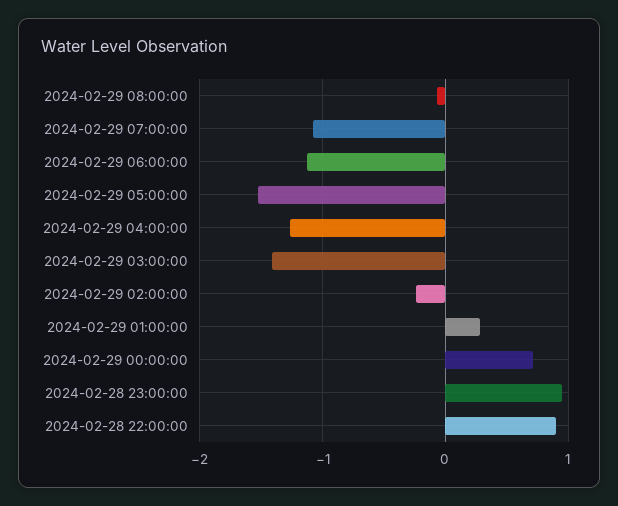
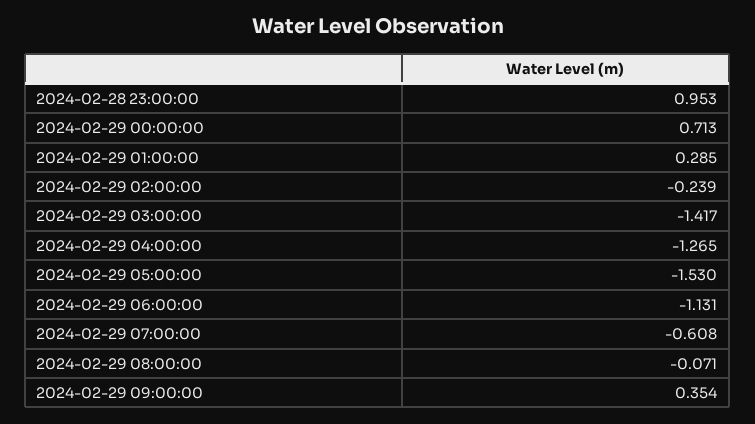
2024-02-29 07:00:00: -1.1 -> -0.608
2024-02-28 22:00:00: 0.9 -> none
2024-02-29 09:00:00: none -> 0.354

